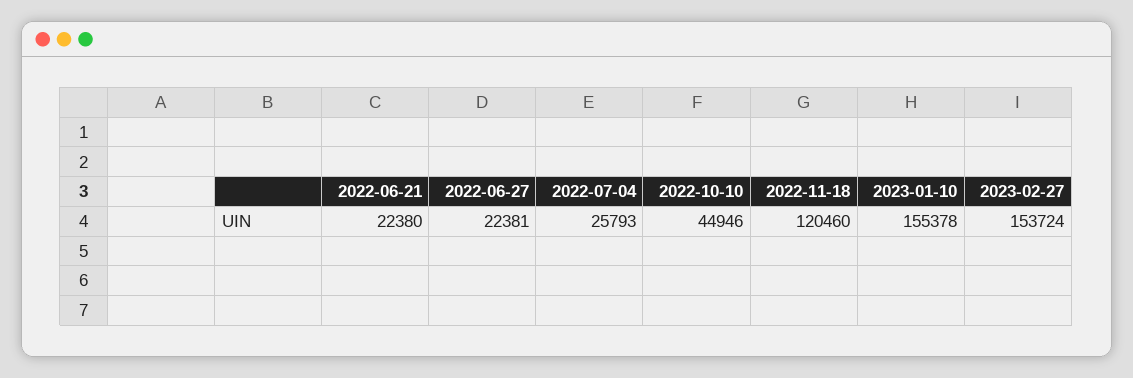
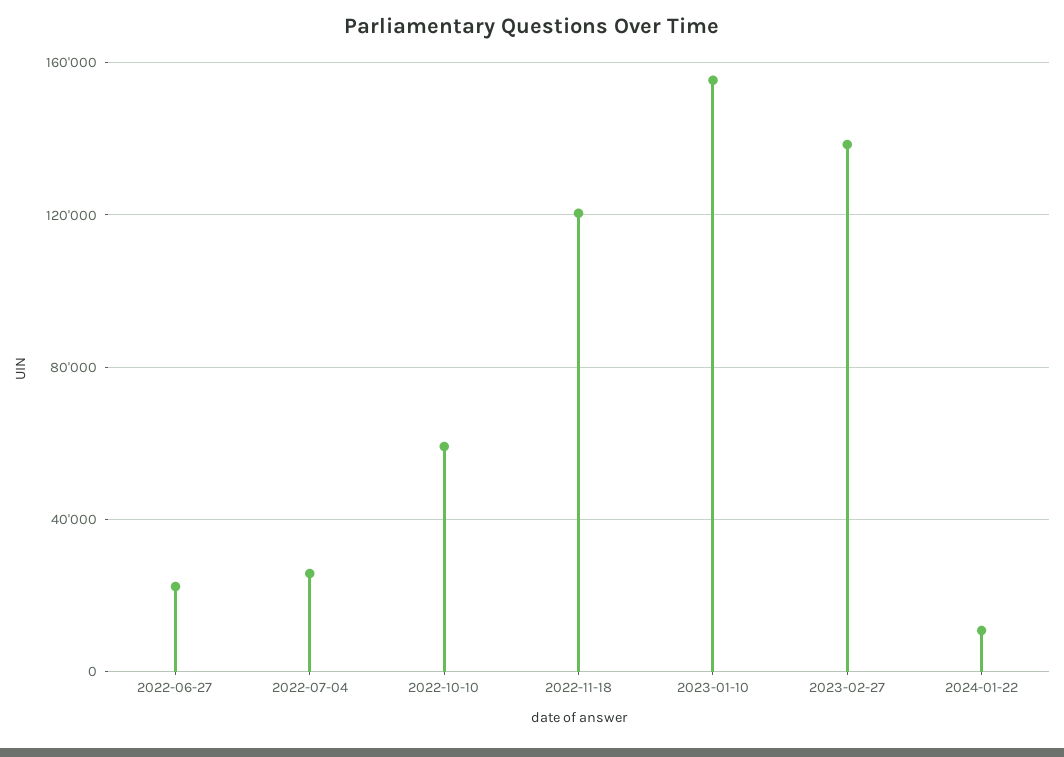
2022-06-21: 22380 -> none
2022-10-10: 44946 -> 60000
2023-02-27: 153724 -> 140000
2024-01-22: none -> 10000

